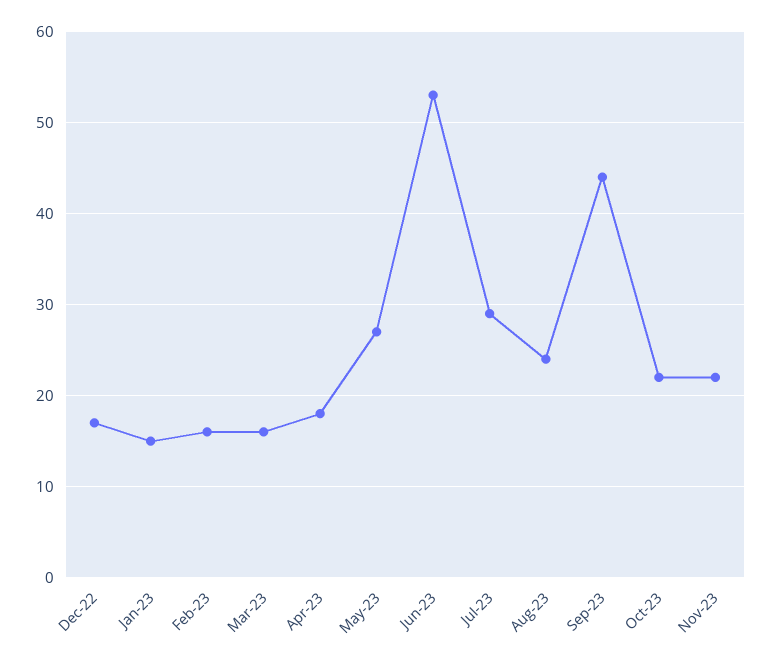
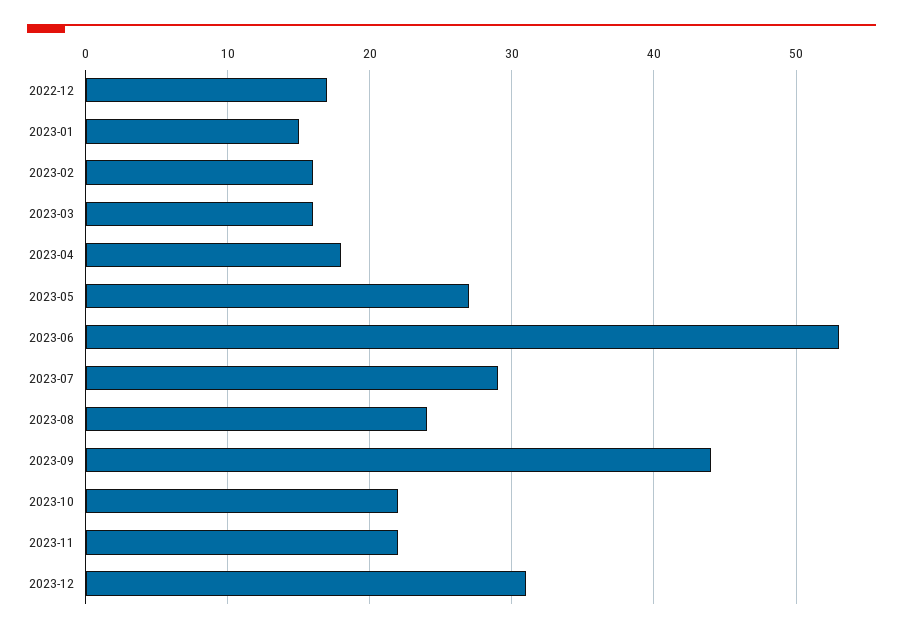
2023-12: none -> 31

